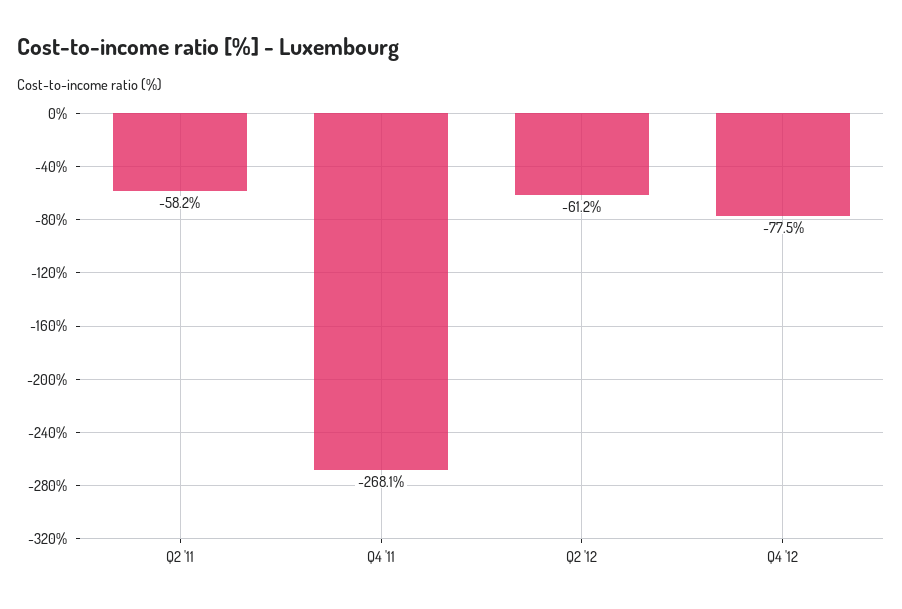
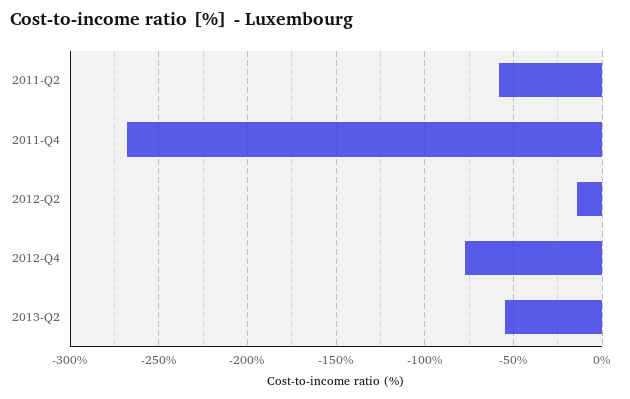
Q2 '12: -61.2 -> -15
2013-Q2: none -> -55

